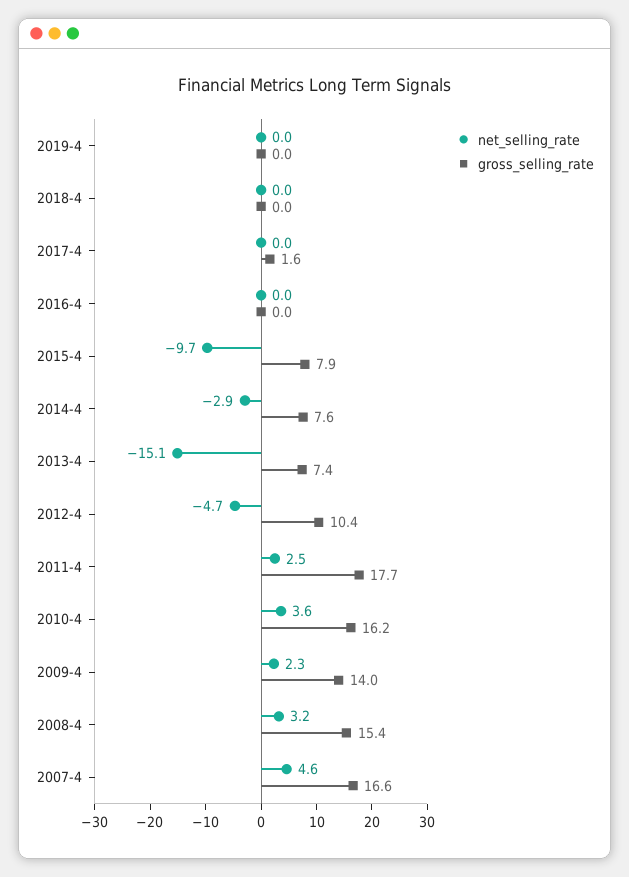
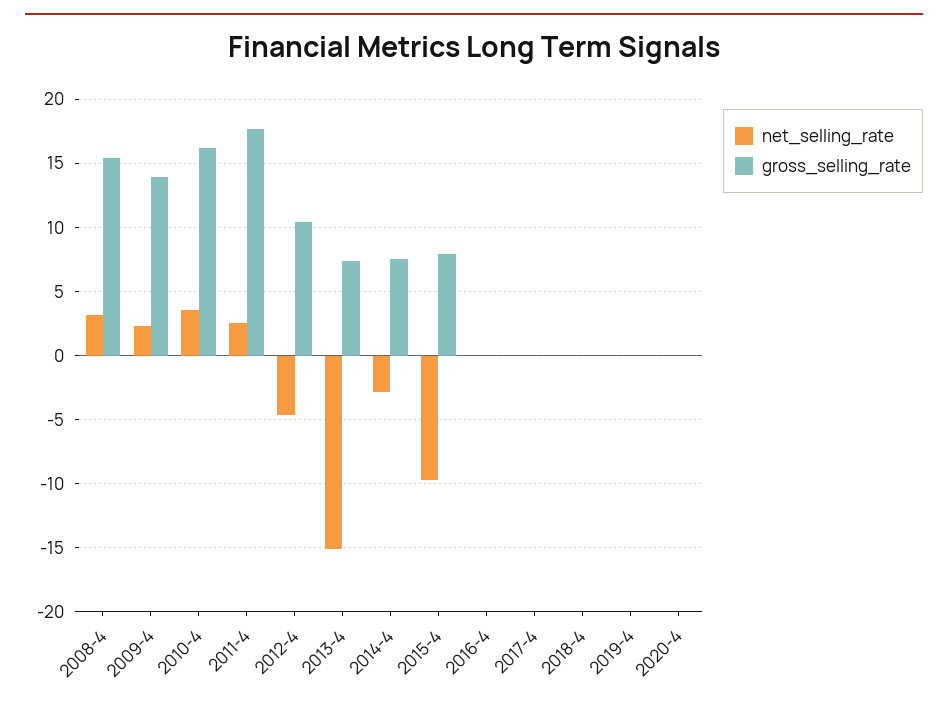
gross_selling_rate, 2017-4: 1.6 -> 0
net_selling_rate, 2007-4: 4.6 -> none
gross_selling_rate, 2007-4: 16.6 -> none
net_selling_rate, 2020-4: none -> 0
gross_selling_rate, 2020-4: none -> 0

